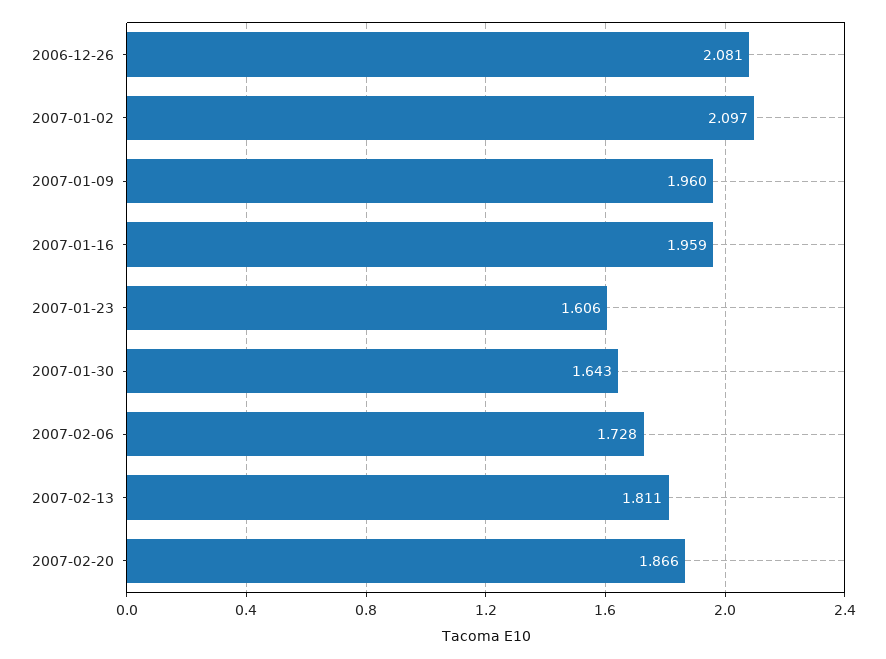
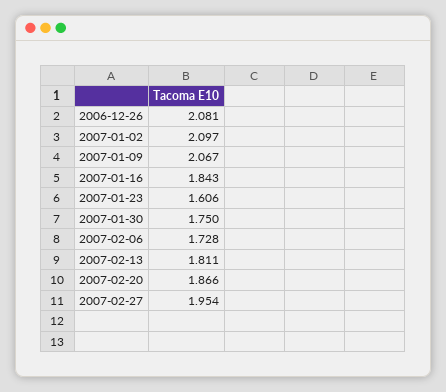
2007-01-09: 1.96 -> 2.067
2007-01-16: 1.959 -> 1.843
2007-01-30: 1.643 -> 1.75
2007-02-27: none -> 1.954

